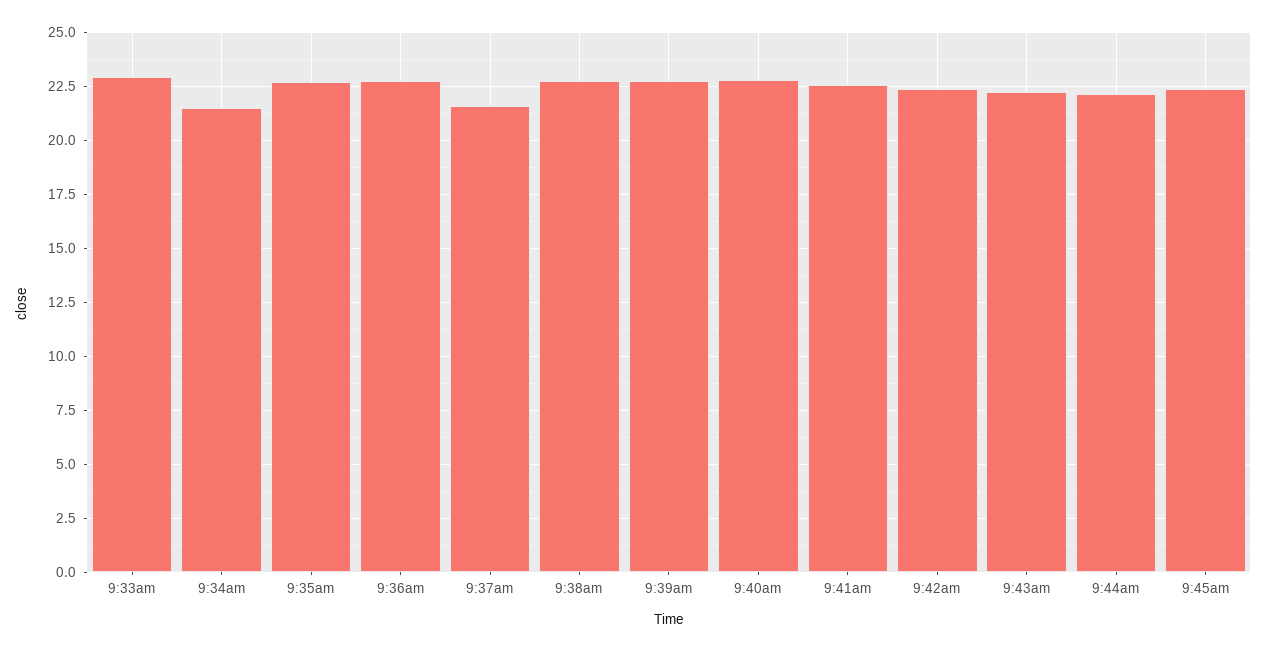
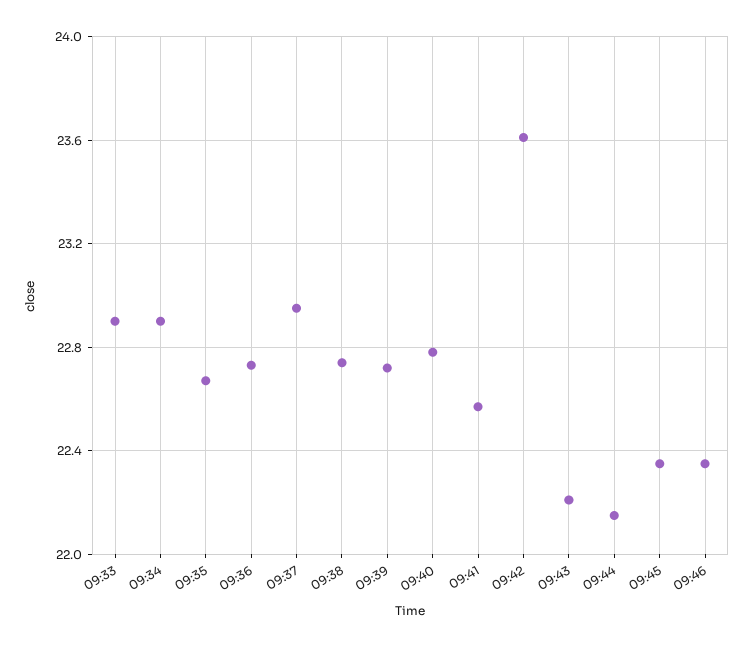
9:34am: 21.5 -> 22.9
9:37am: 21.5 -> 22.95
9:42am: 22.5 -> 23.6
09:46: none -> 22.35

